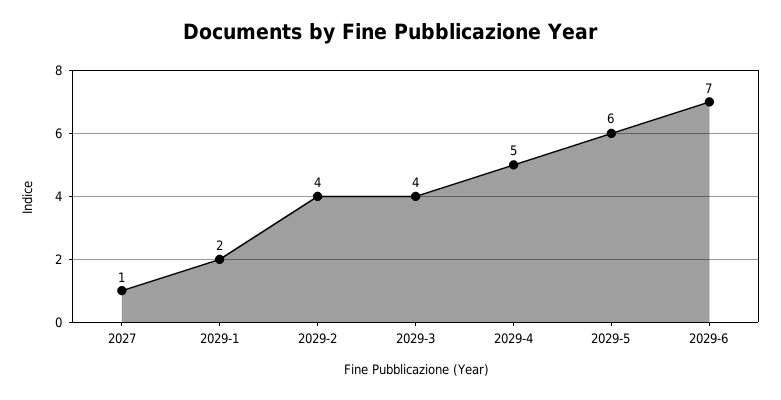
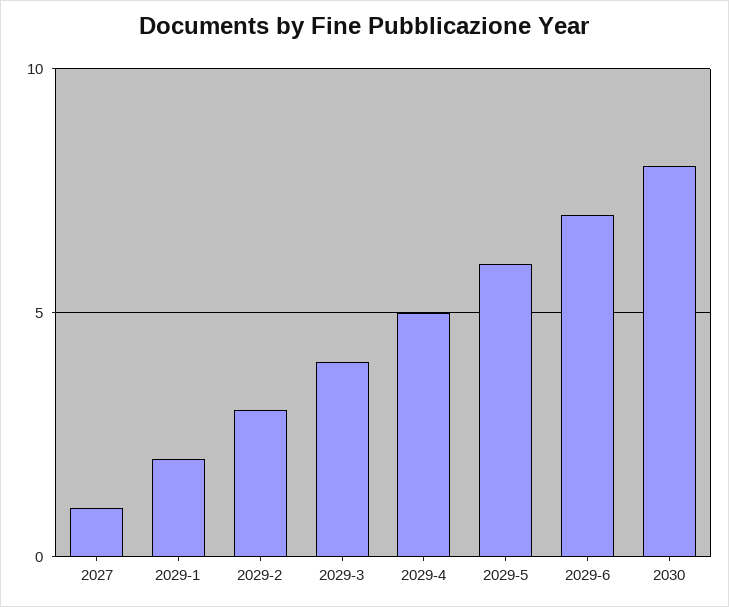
2029-2: 4 -> 3
2030: none -> 8

